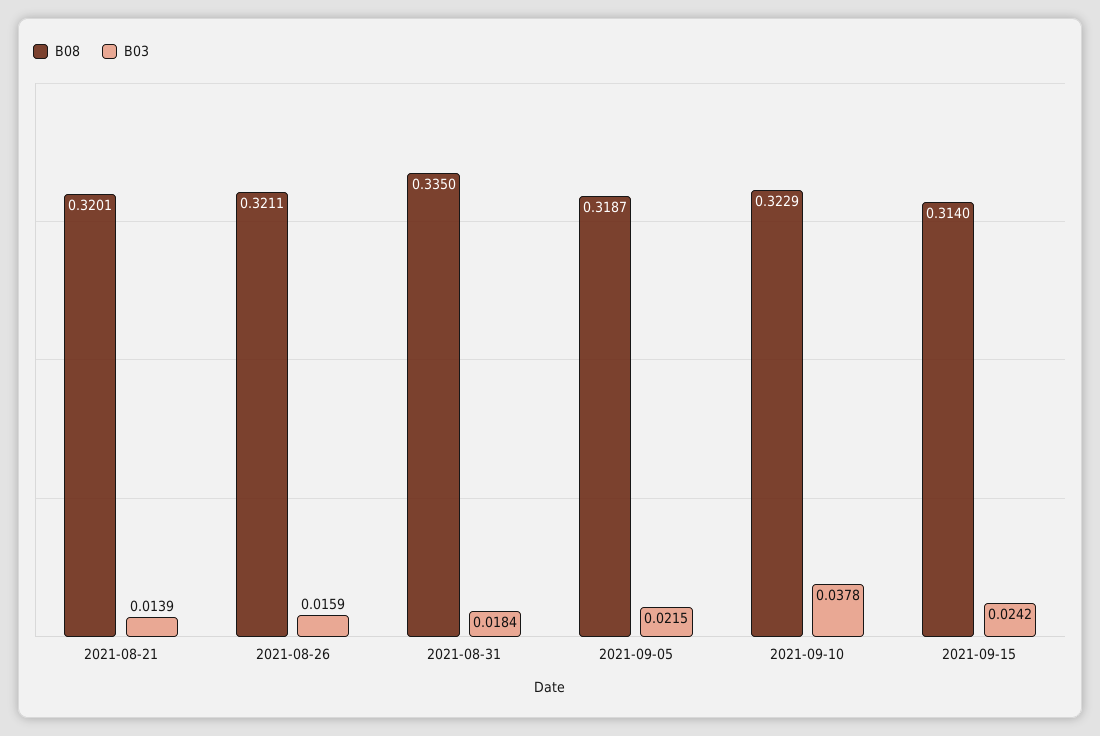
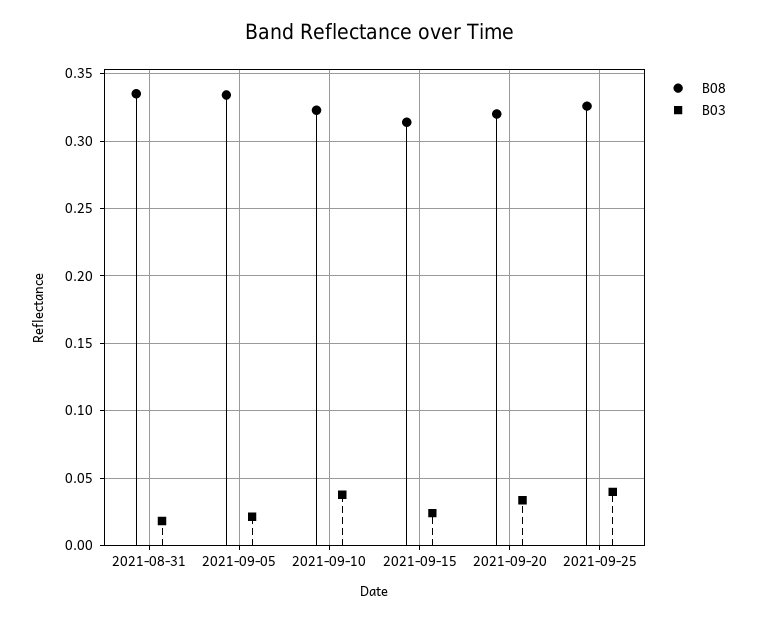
B08, 2021-08-21: 0.3201 -> none
B03, 2021-08-21: 0.0139 -> none
B08, 2021-08-26: 0.3211 -> none
B03, 2021-08-26: 0.0159 -> none
B08, 2021-09-05: 0.3187 -> 0.335
B08, 2021-09-20: none -> 0.32
B03, 2021-09-20: none -> 0.035
B08, 2021-09-25: none -> 0.325
B03, 2021-09-25: none -> 0.04

